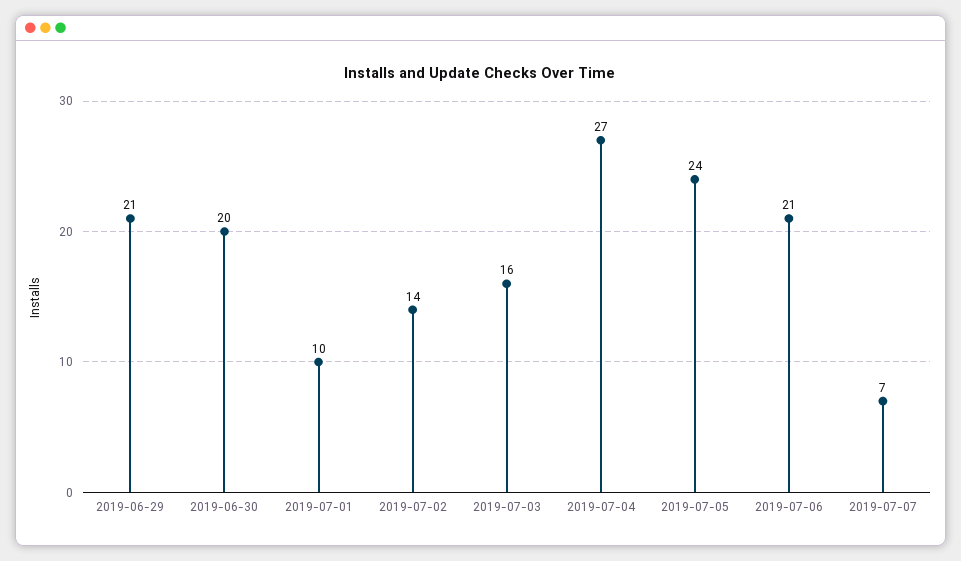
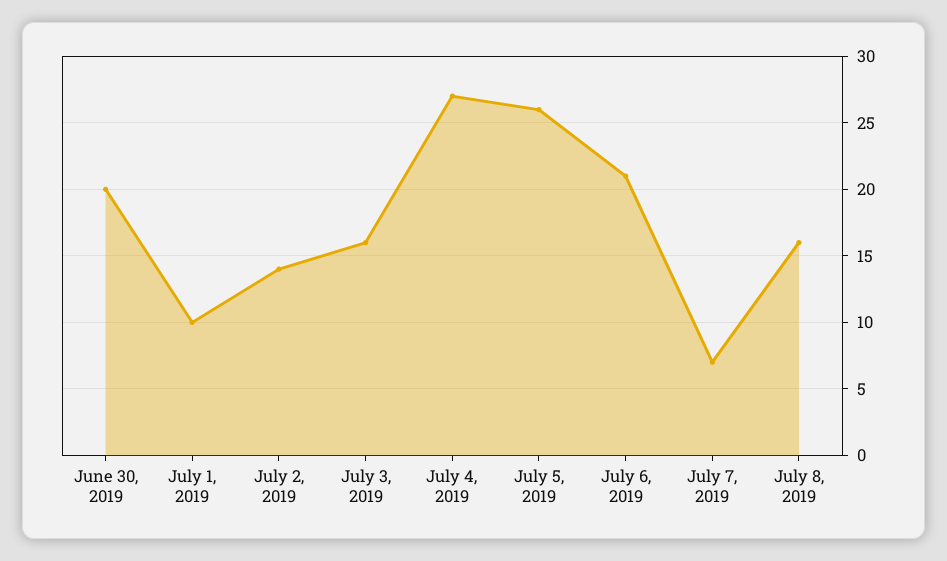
2019-06-29: 21 -> none
2019-07-05: 24 -> 26
July 8, 2019: none -> 16

